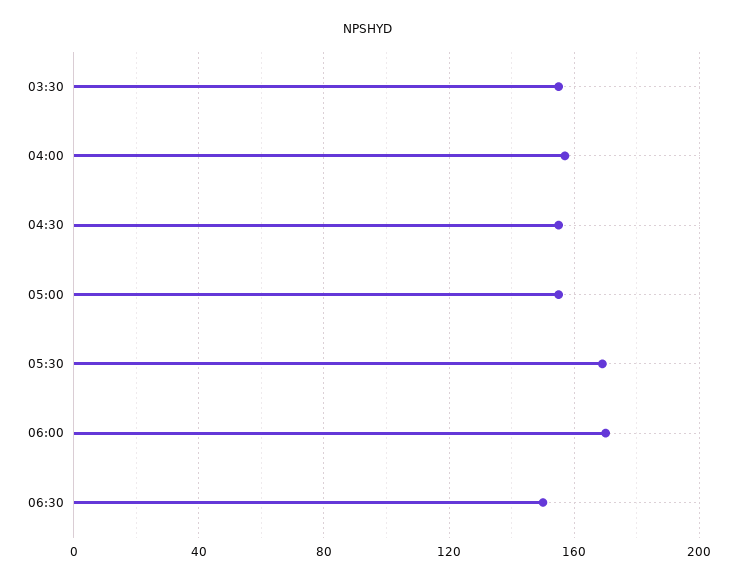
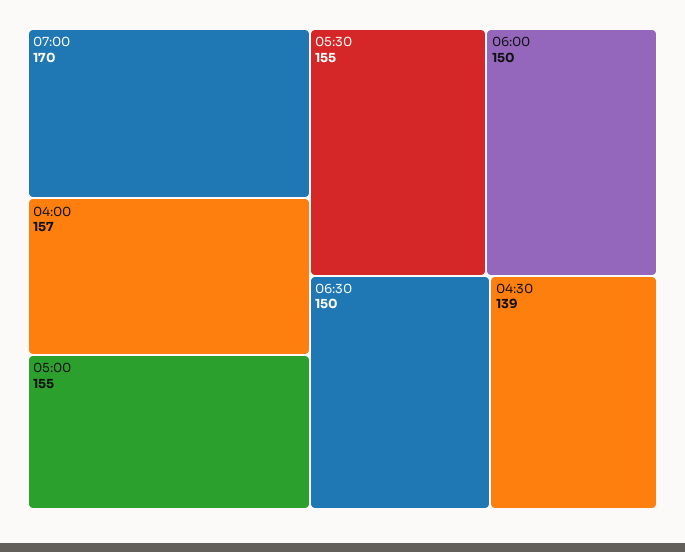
03:30: 155 -> none
04:30: 155 -> 139
05:30: 170 -> 155
06:00: 170 -> 150
07:00: none -> 170

